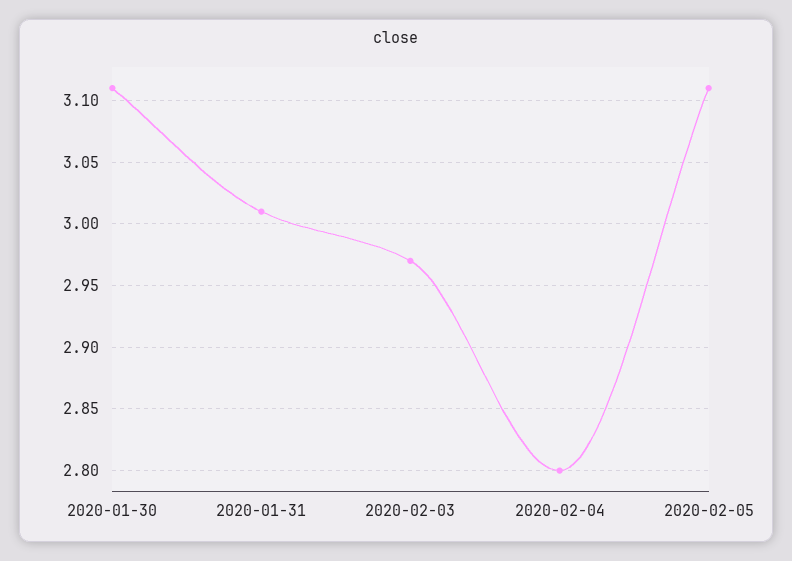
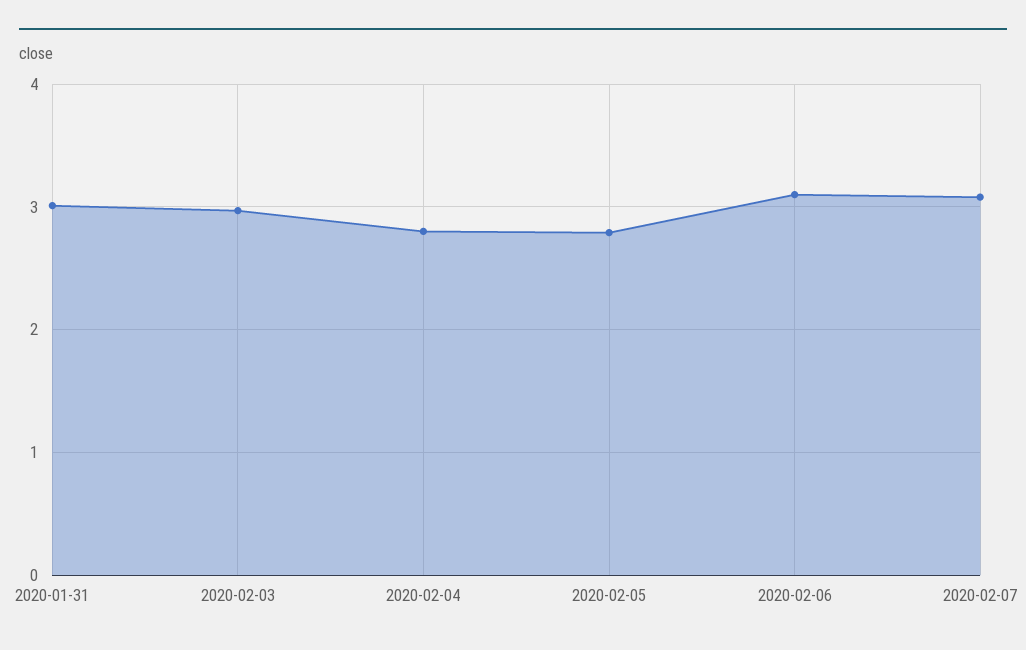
2020-01-30: 3.11 -> none
2020-02-05: 3.11 -> 2.8
2020-02-06: none -> 3.1
2020-02-07: none -> 3.1

